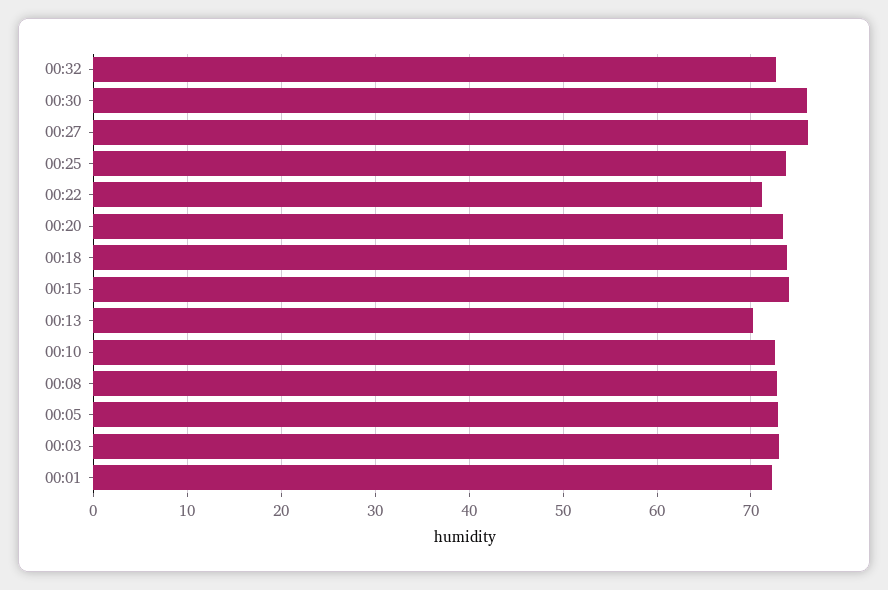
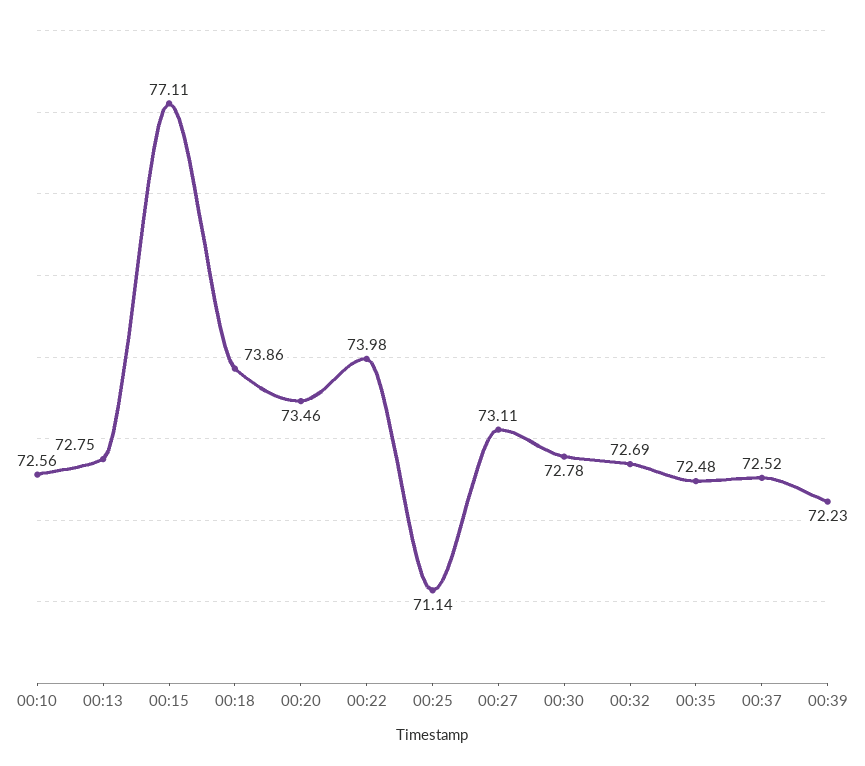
00:30: 76 -> 72.78
00:27: 76 -> 73.11
00:25: 74 -> 71.14
00:22: 71 -> 73.98
00:15: 74 -> 77.11
00:13: 70 -> 72.75
00:08: 73 -> none
00:05: 73 -> none
00:03: 73 -> none
00:01: 72 -> none
00:35: none -> 72.48
00:37: none -> 72.52
00:39: none -> 72.23

